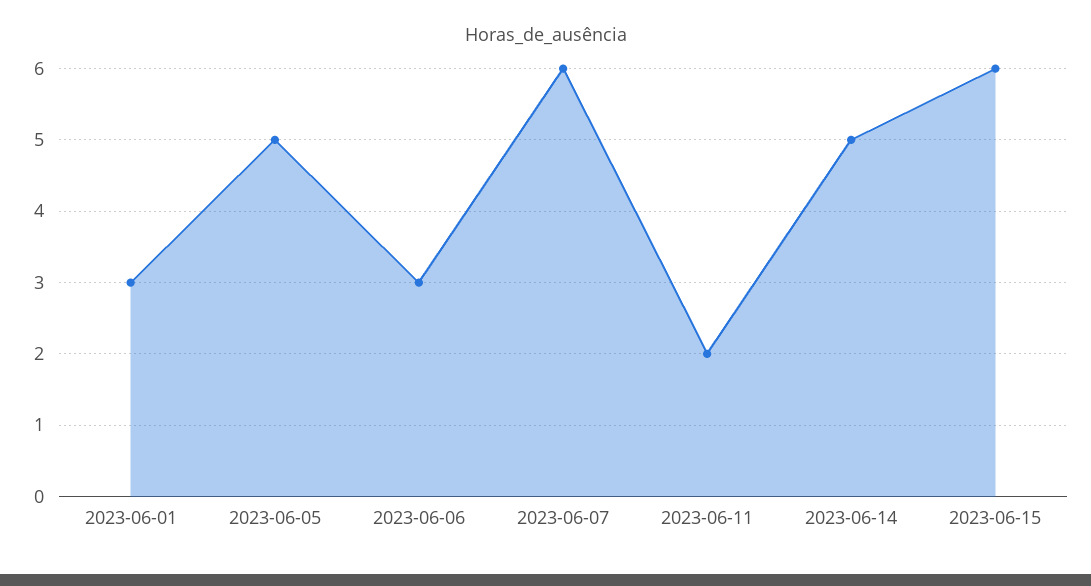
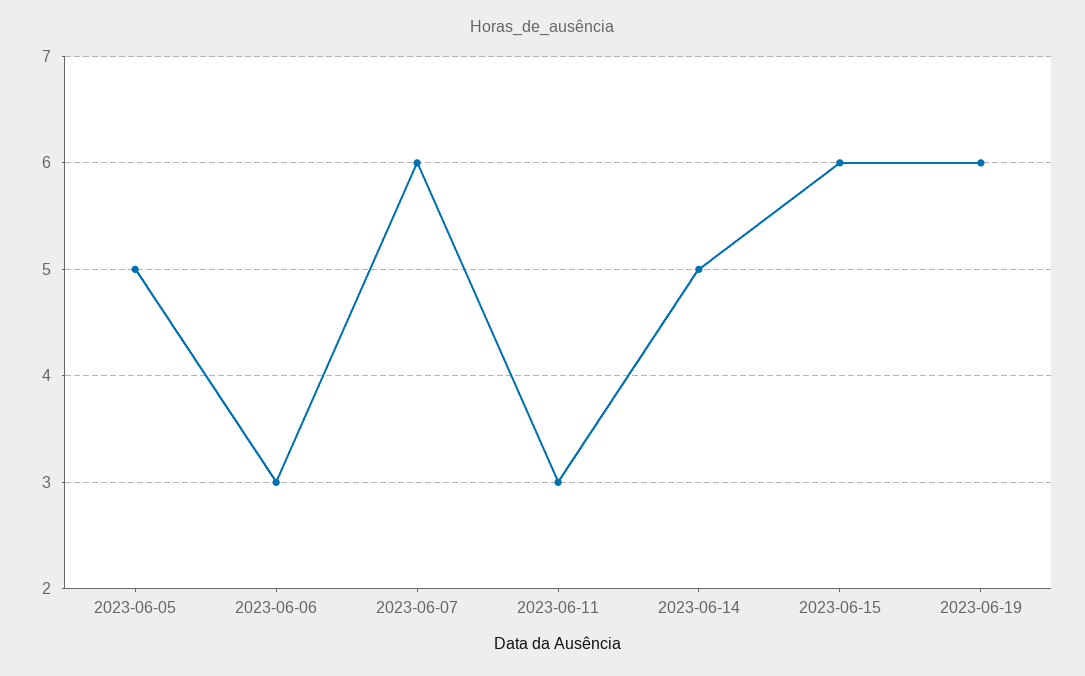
2023-06-01: 3 -> none
2023-06-11: 2 -> 3
2023-06-19: none -> 6

